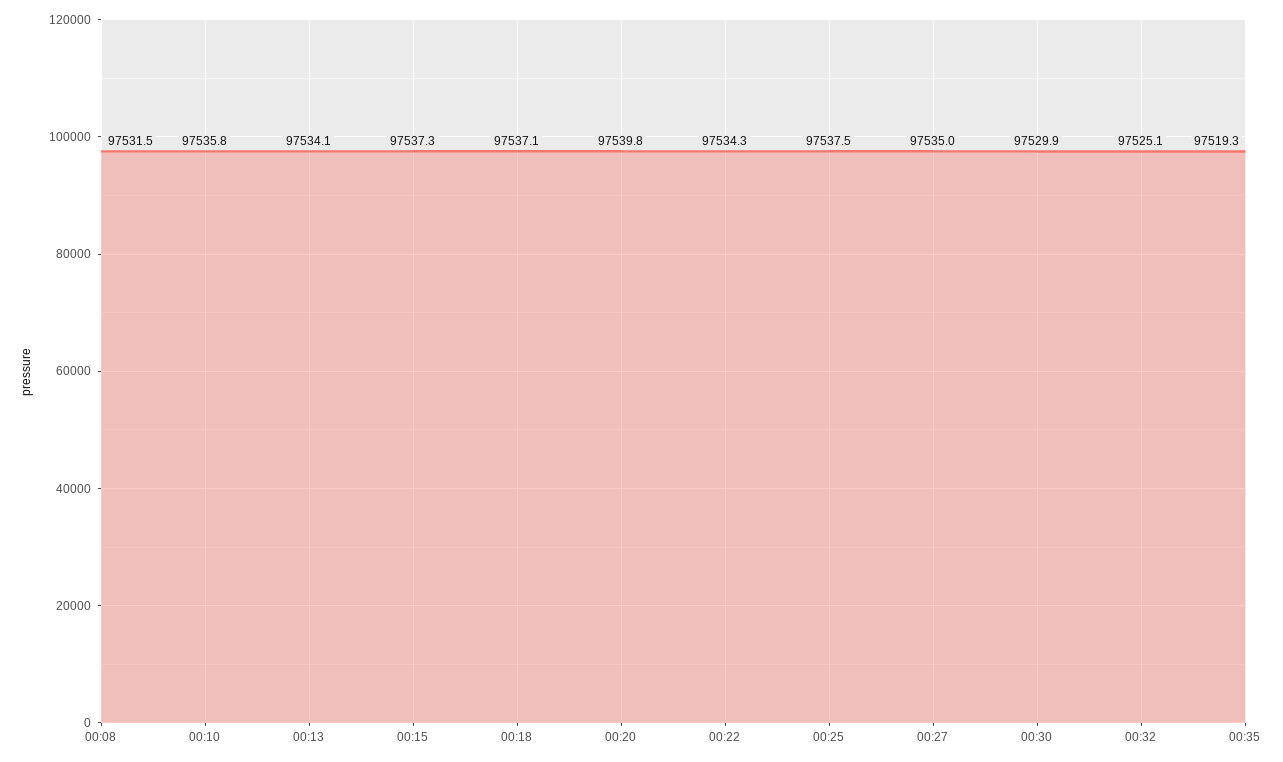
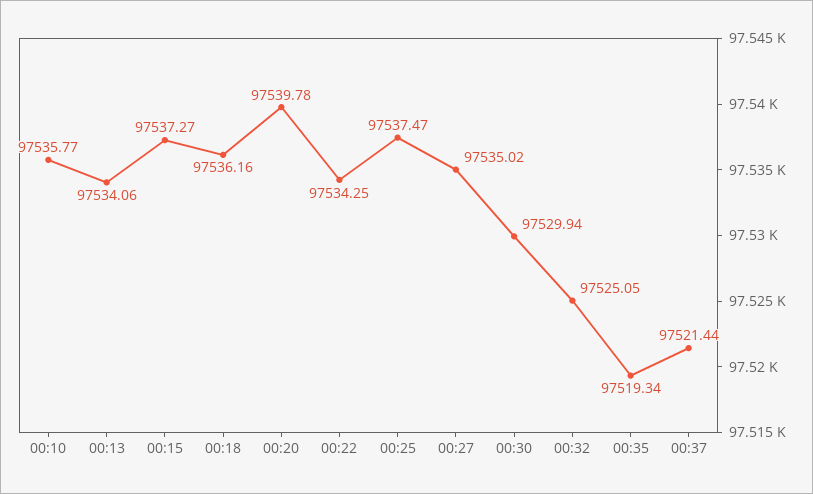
00:08: 97531.5 -> none
00:18: 97537.1 -> 97536.16
00:37: none -> 97521.44

